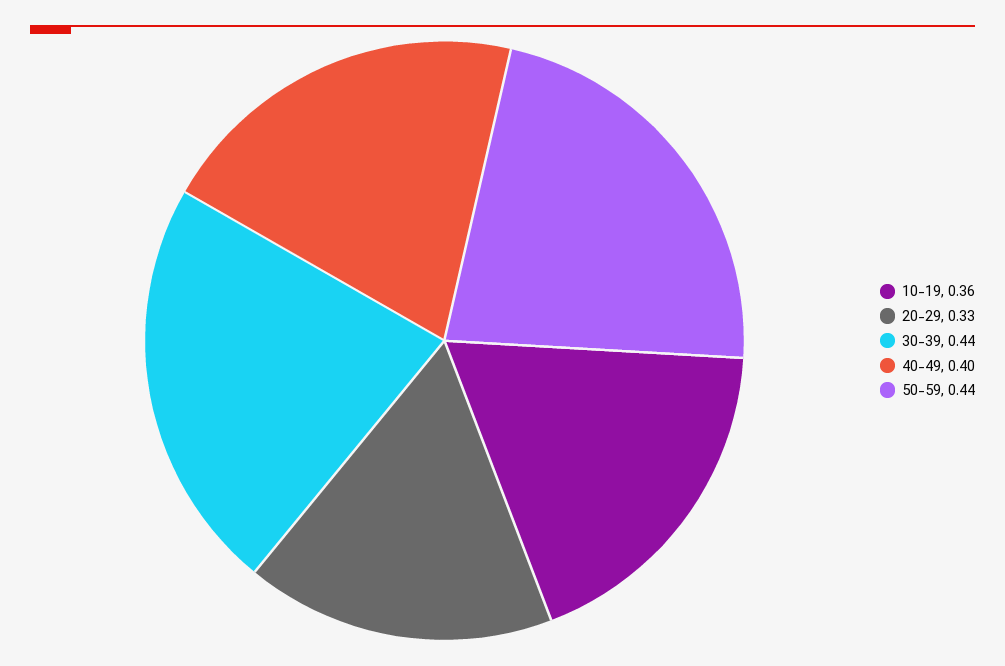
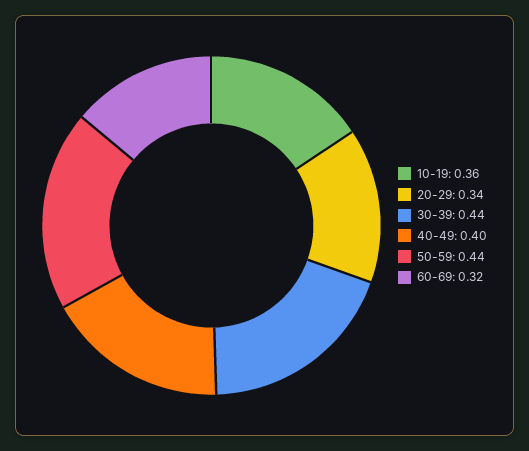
20-29: 0.33 -> 0.34
60-69: none -> 0.32

